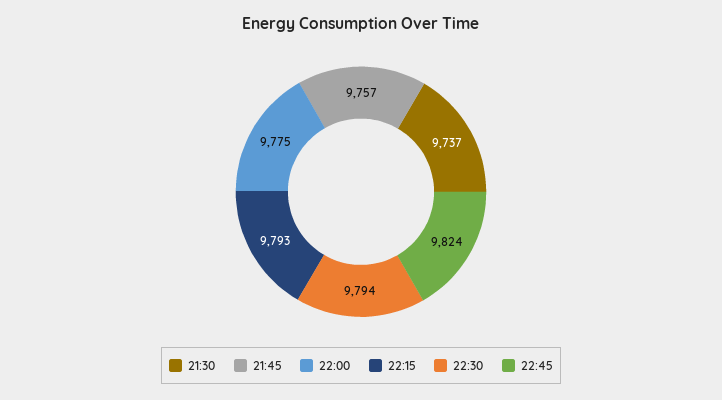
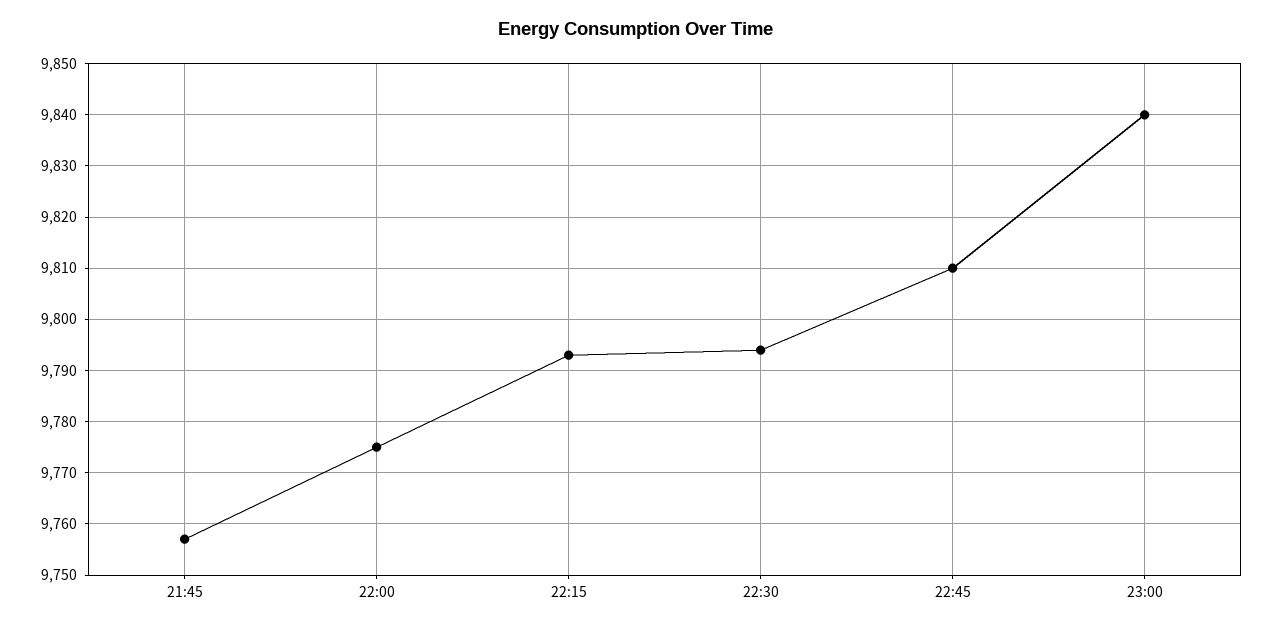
21:30: 9737 -> none
22:45: 9824 -> 9810
23:00: none -> 9840

